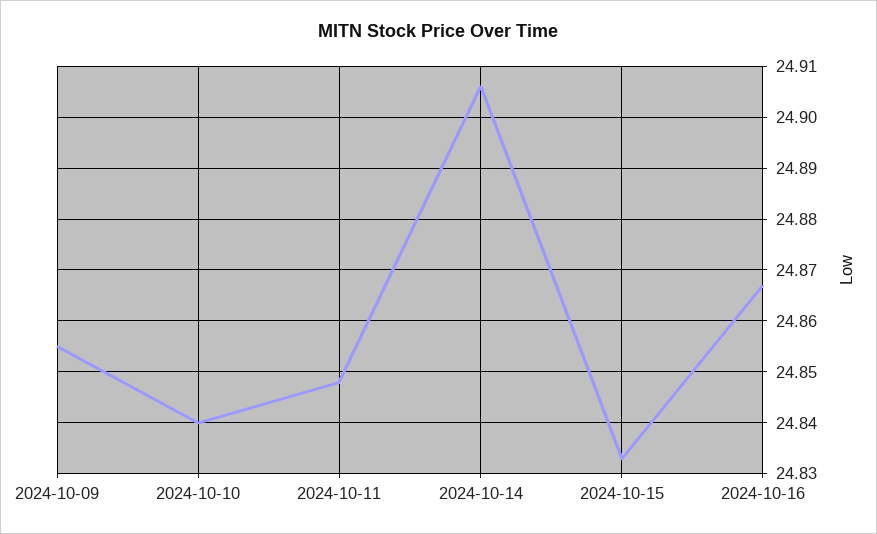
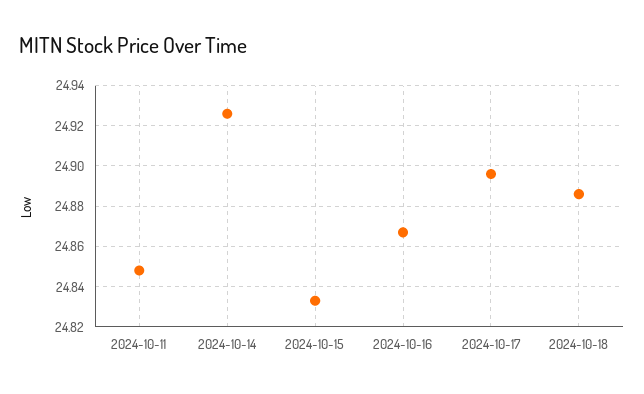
2024-10-09: 24.855 -> none
2024-10-10: 24.84 -> none
2024-10-14: 24.905 -> 24.925
2024-10-17: none -> 24.895
2024-10-18: none -> 24.885

